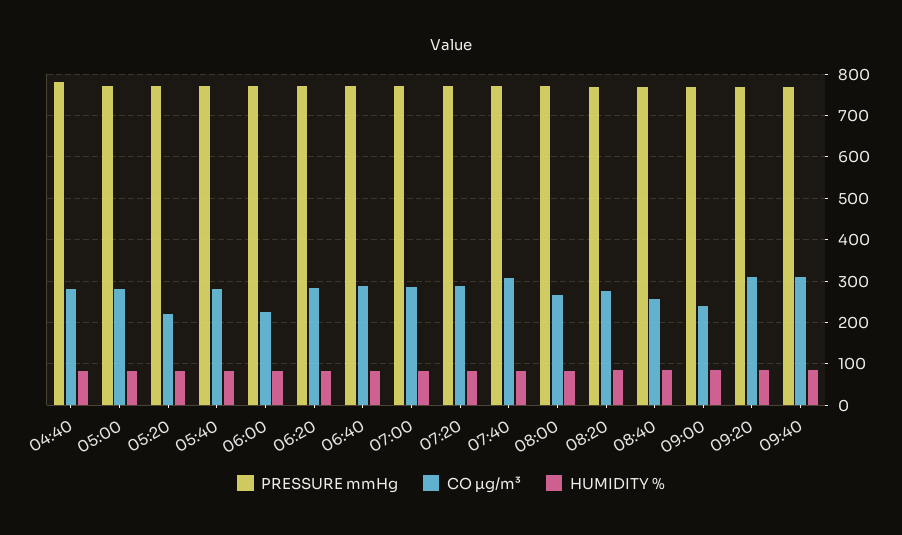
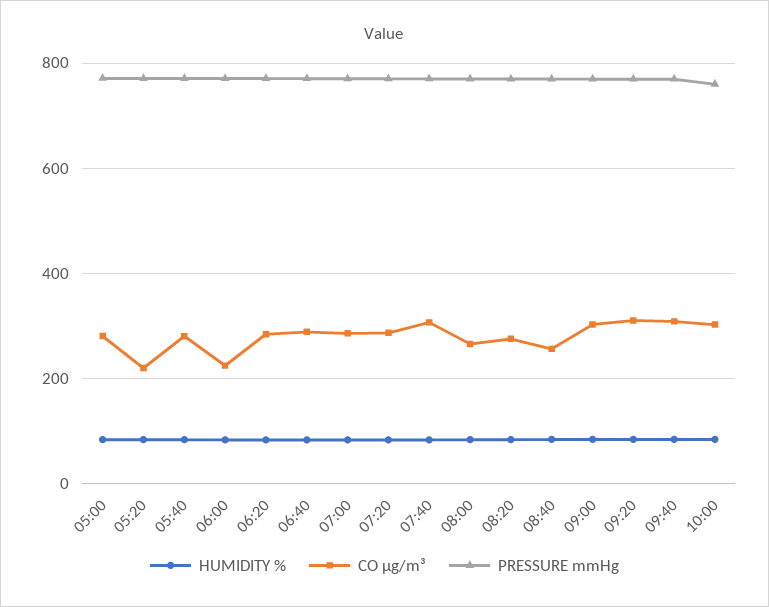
PRESSURE mmHg, 04:40: 780 -> none
CO µg/m³, 04:40: 280 -> none
HUMIDITY %, 04:40: 80 -> none
CO µg/m³, 09:00: 240 -> 300
HUMIDITY %, 10:00: none -> 80
CO µg/m³, 10:00: none -> 300
PRESSURE mmHg, 10:00: none -> 760

